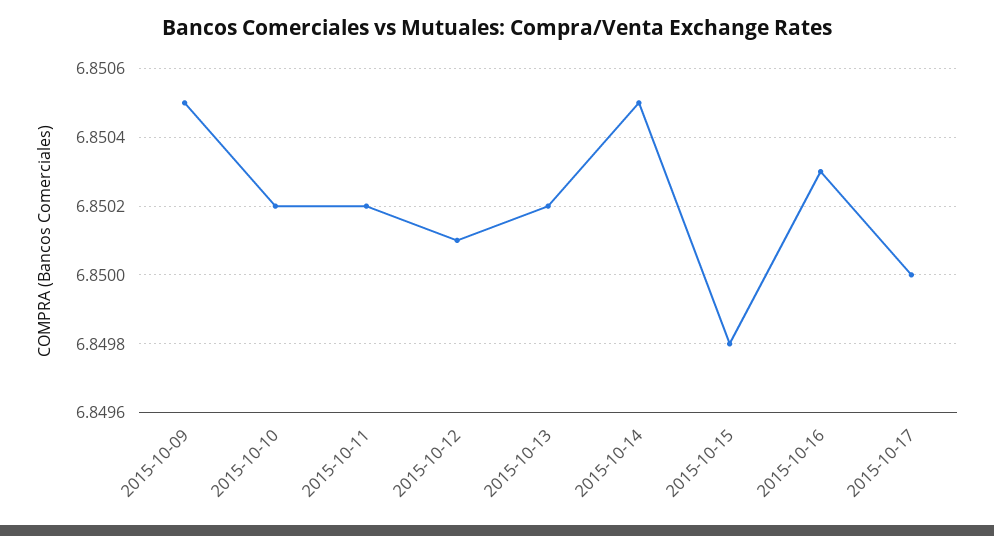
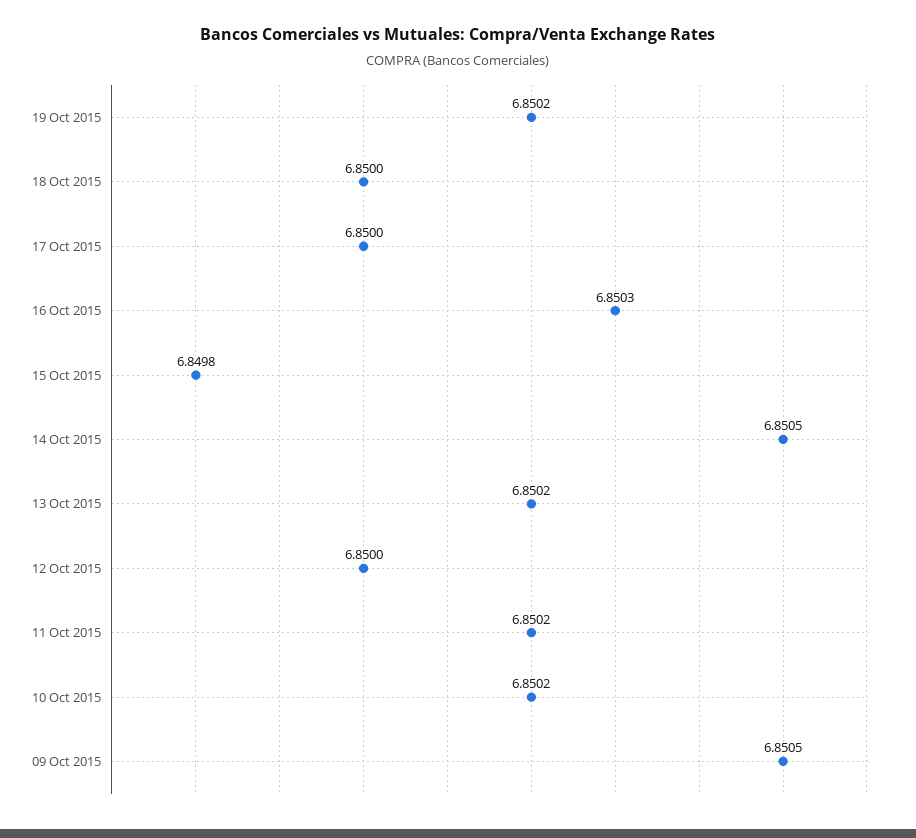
2015-10-12: 6.8501 -> 6.85
19 Oct 2015: none -> 6.8502
18 Oct 2015: none -> 6.85

